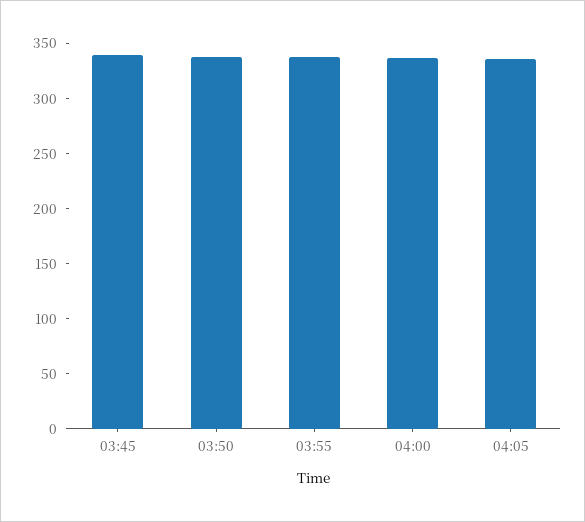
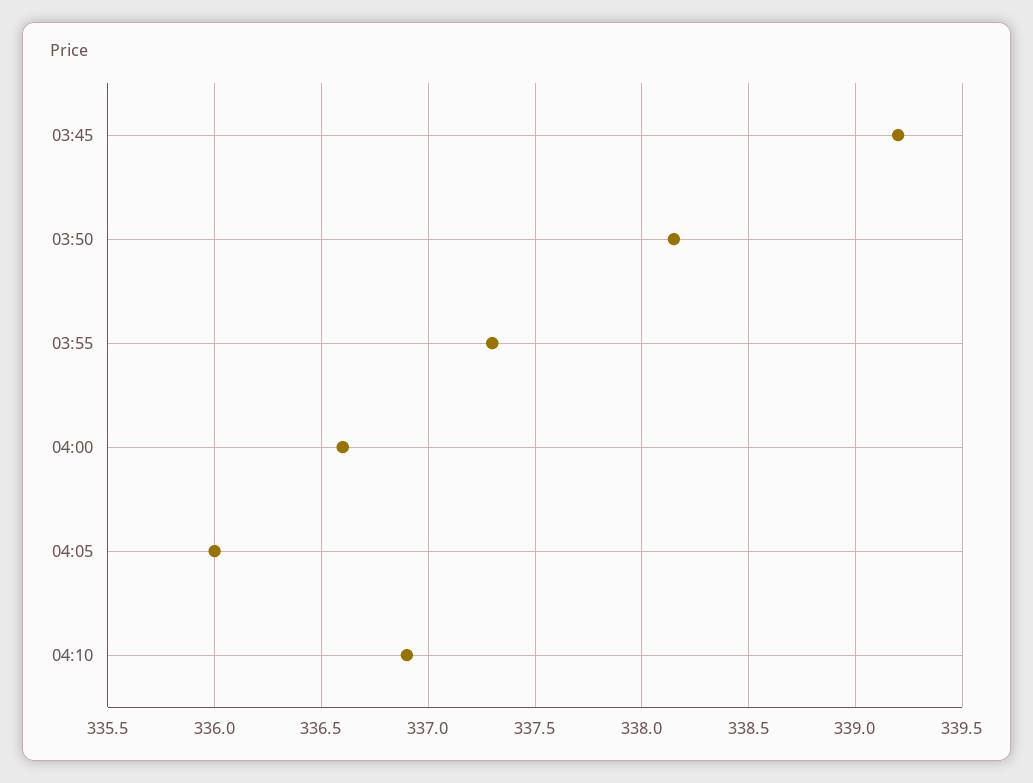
04:10: none -> 336.9

